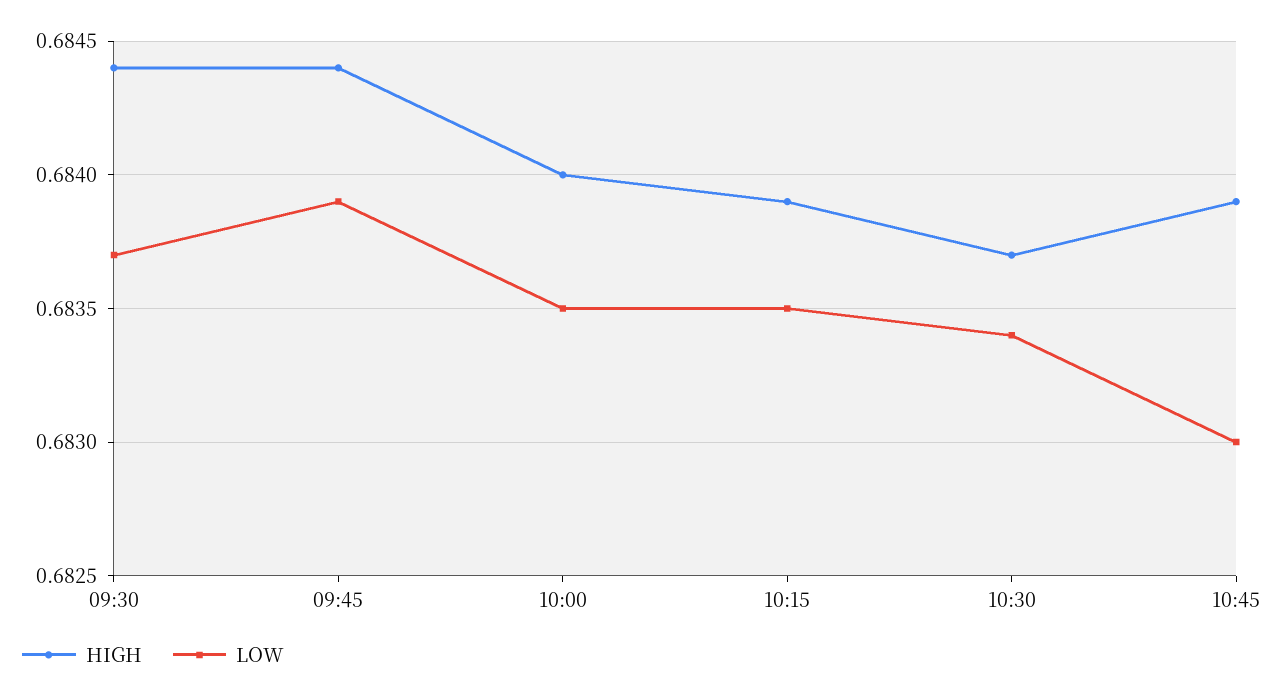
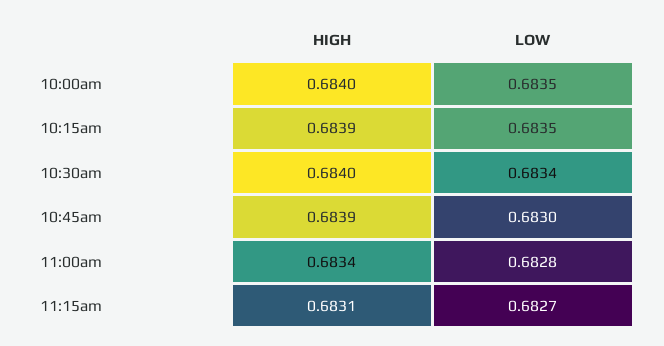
HIGH, 09:30: 0.6844 -> none
LOW, 09:30: 0.6837 -> none
HIGH, 09:45: 0.6844 -> none
LOW, 09:45: 0.6839 -> none
HIGH, 10:30: 0.6837 -> 0.684
HIGH, 11:00am: none -> 0.6834
LOW, 11:00am: none -> 0.6828
HIGH, 11:15am: none -> 0.6831
LOW, 11:15am: none -> 0.6827

